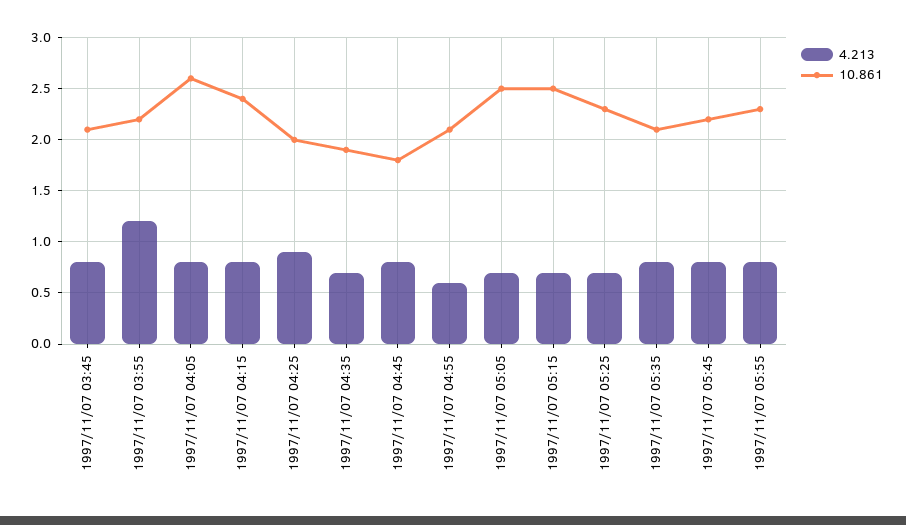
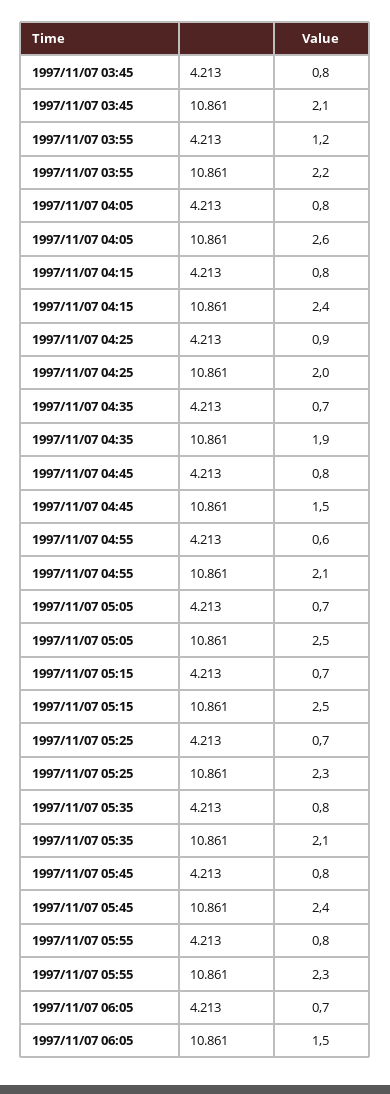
10.861, 1997/11/07 04:45: 1.8 -> 1.5
10.861, 1997/11/07 05:45: 2.2 -> 2.4
4.213, 1997/11/07 06:05: none -> 0.7
10.861, 1997/11/07 06:05: none -> 1.5

